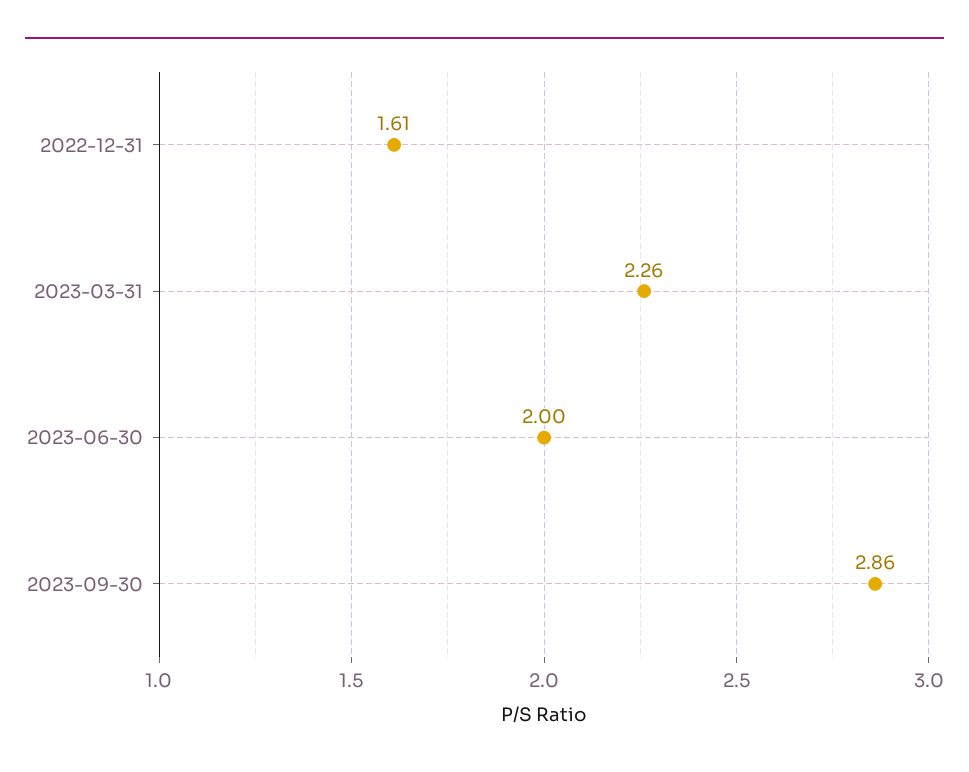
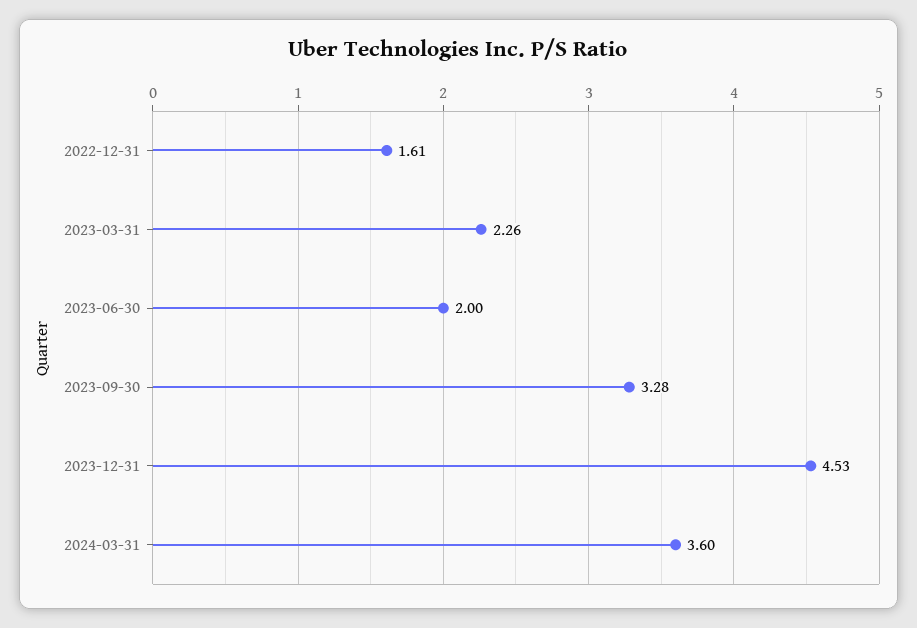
2023-09-30: 2.86 -> 3.28
2023-12-31: none -> 4.53
2024-03-31: none -> 3.6

